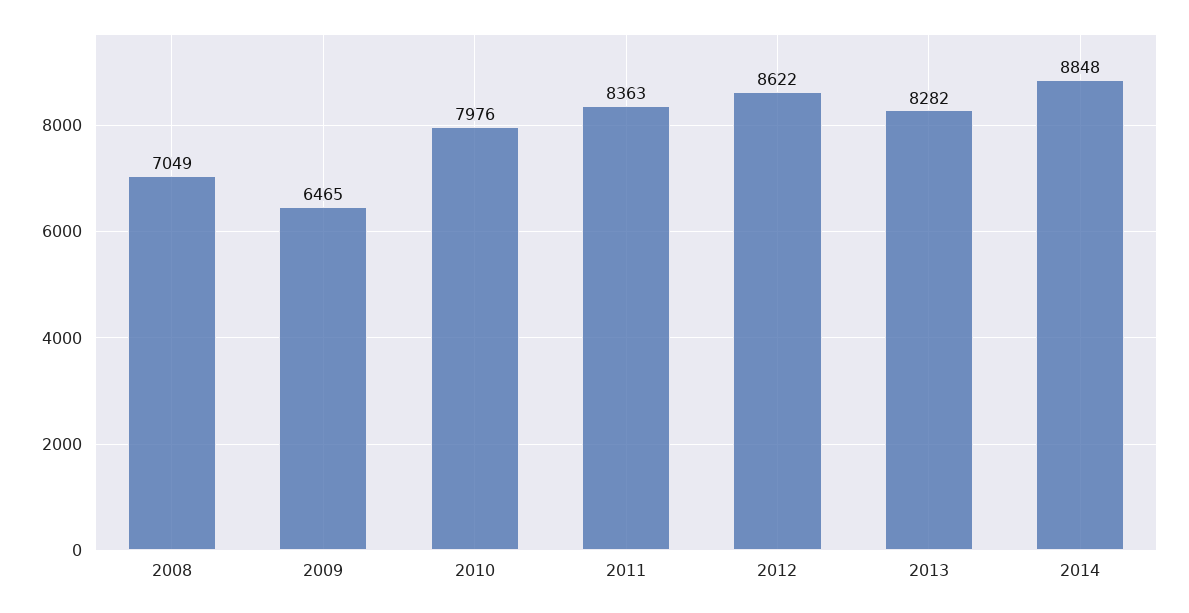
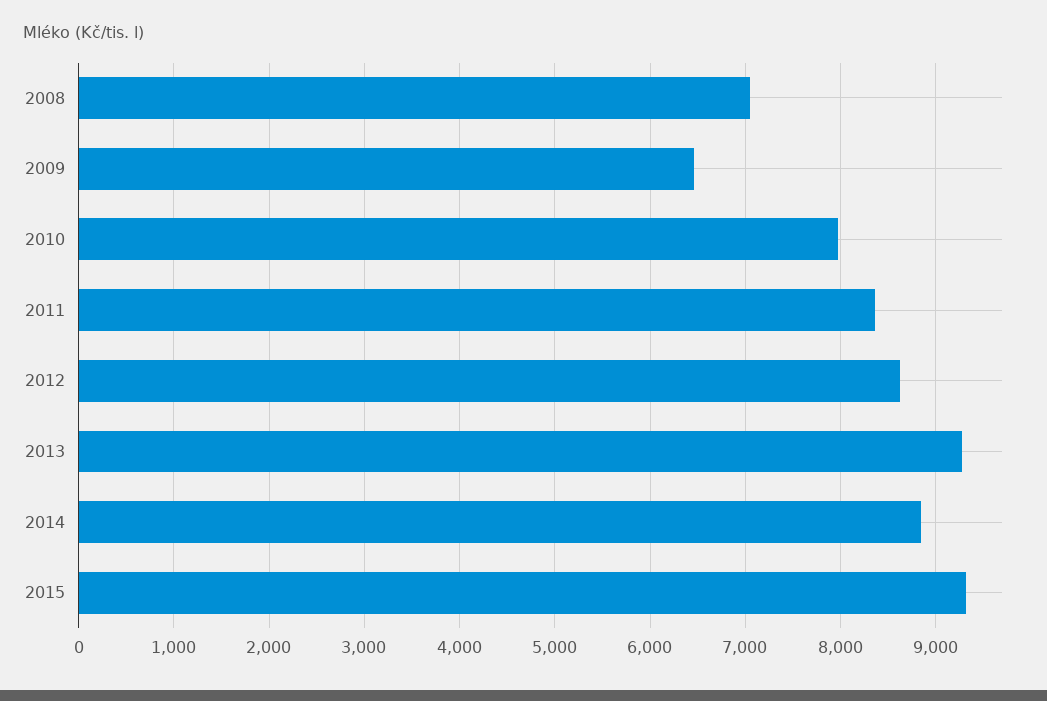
2013: 8282 -> 9300
2015: none -> 9300

